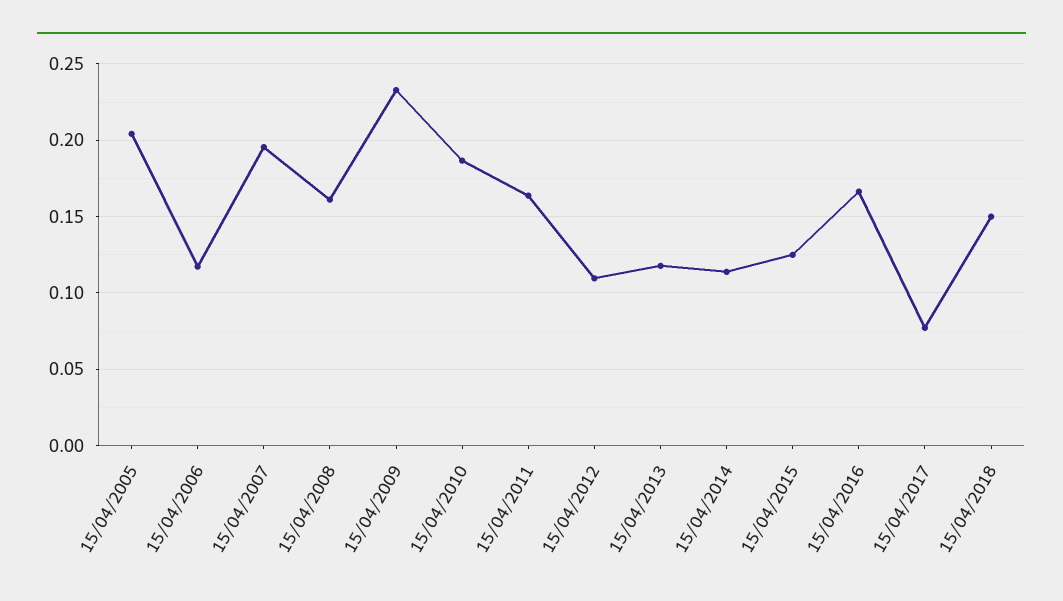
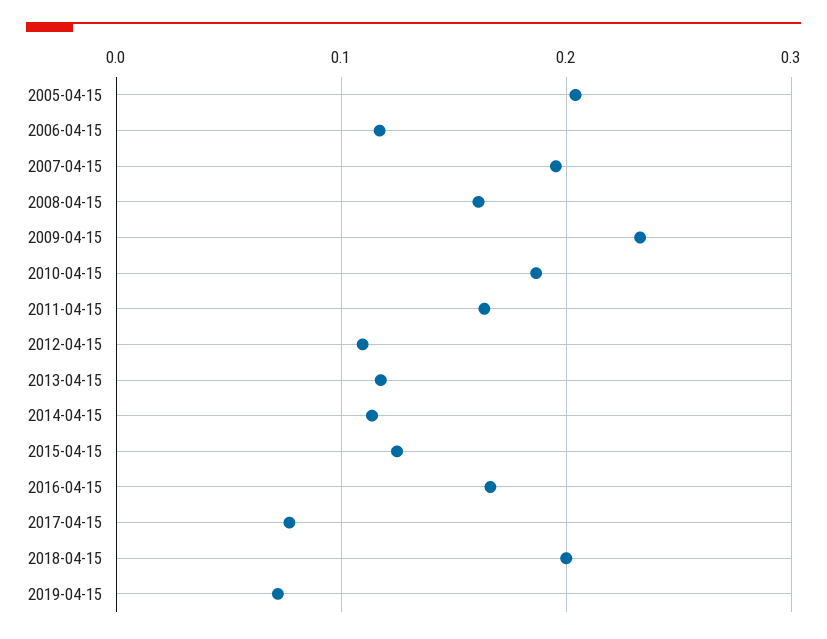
15/04/2018: 0.15 -> 0.2
2019-04-15: none -> 0.07

